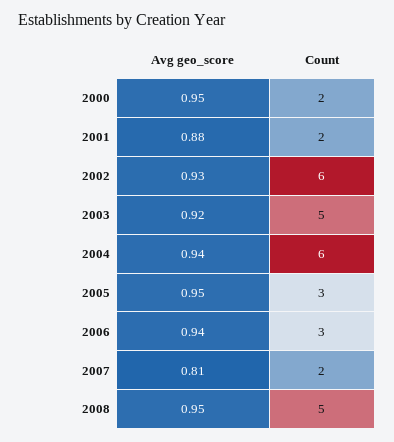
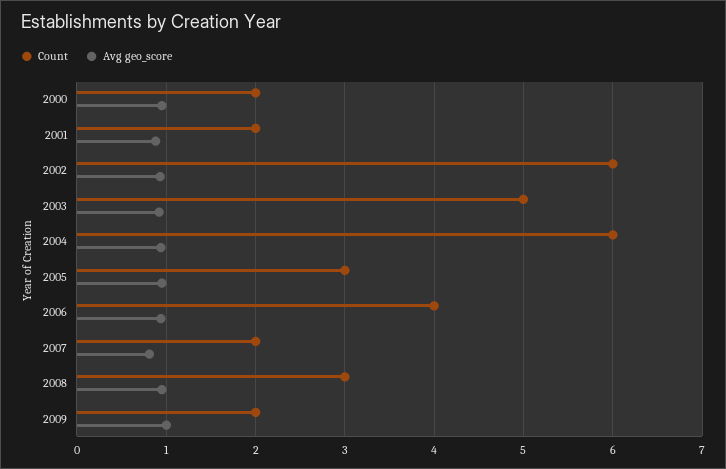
Count, 2006: 3 -> 4
Count, 2008: 5 -> 3
Count, 2009: none -> 2
Avg geo_score, 2009: none -> 1

